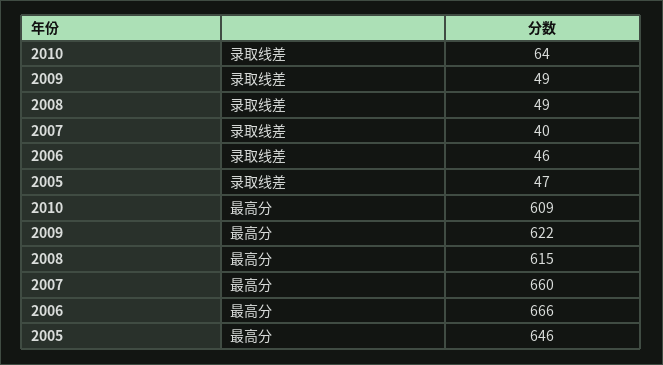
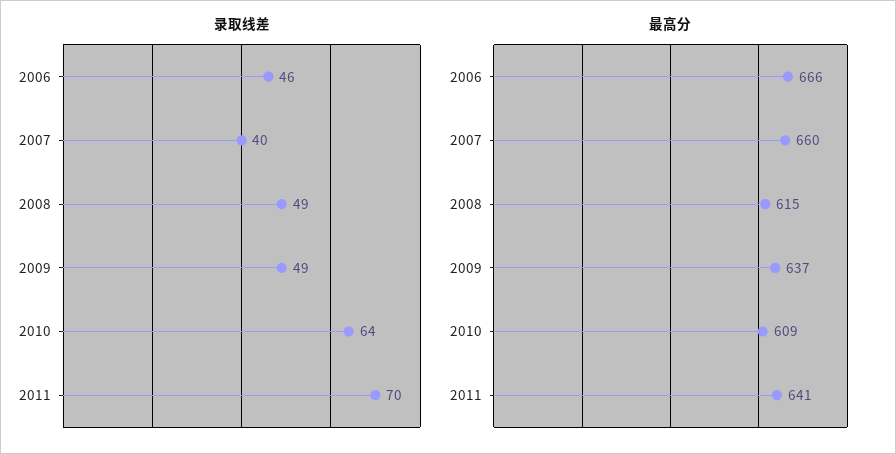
录取线差, 2005: 47 -> none
最高分, 2009: 622 -> 637
最高分, 2005: 646 -> none
录取线差, 2011: none -> 70
最高分, 2011: none -> 641

